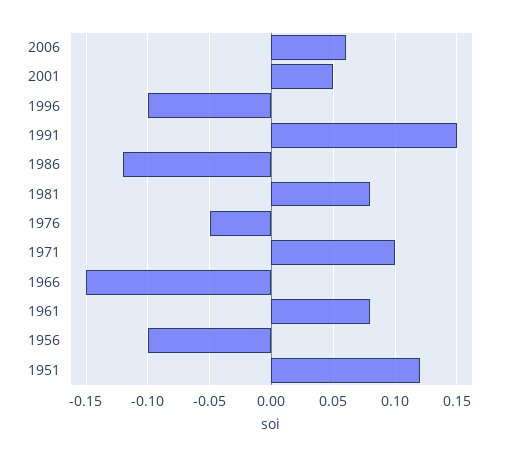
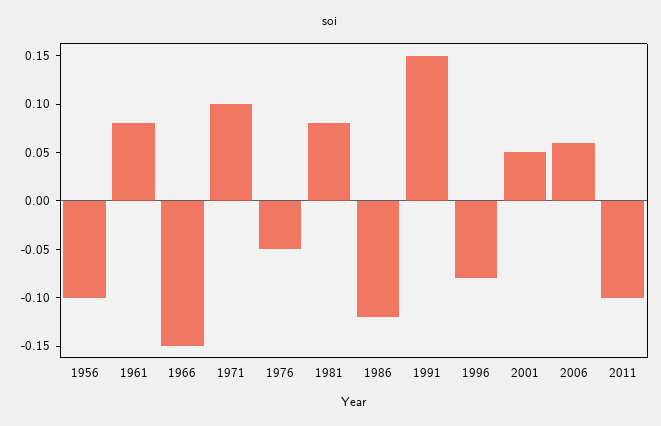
1996: -0.1 -> -0.08
1951: 0.12 -> none
2011: none -> -0.1

